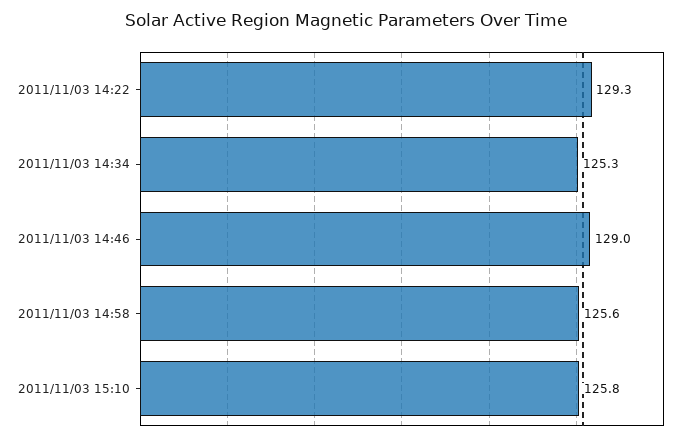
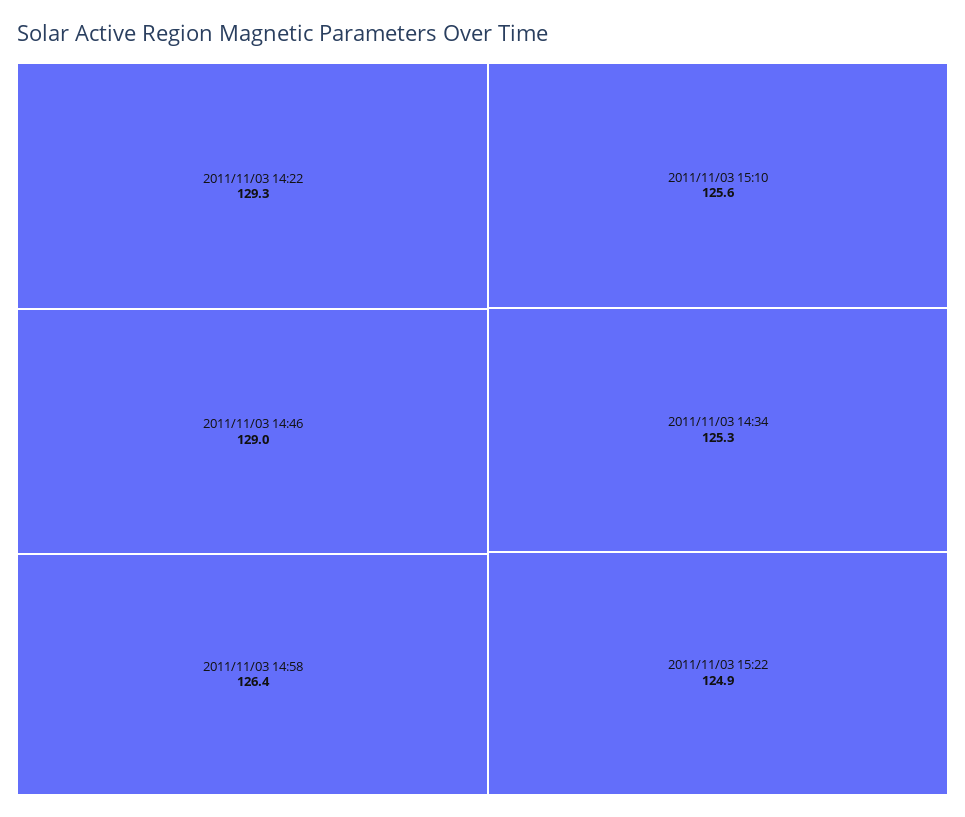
2011/11/03 14:58: 125.6 -> 126.4
2011/11/03 15:10: 125.8 -> 125.6
2011/11/03 15:22: none -> 124.9

